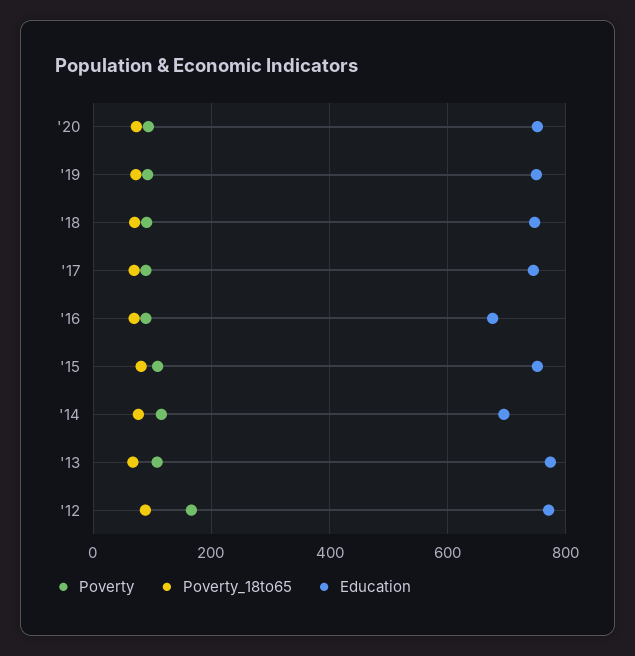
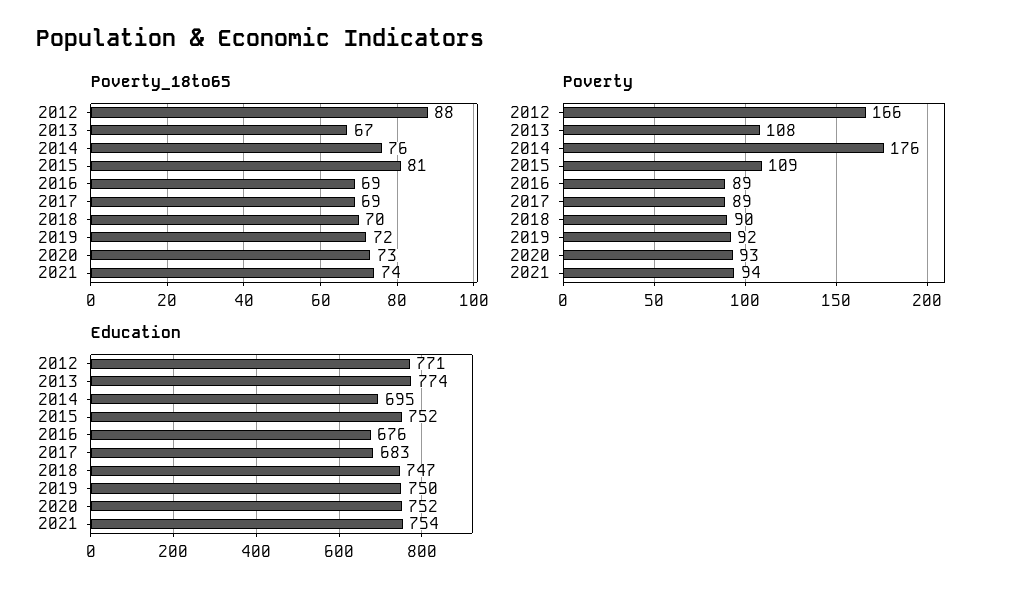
Education, '17: 740 -> 683
Poverty, '14: 120 -> 176
Poverty_18to65, 2021: none -> 74
Poverty, 2021: none -> 94
Education, 2021: none -> 754

